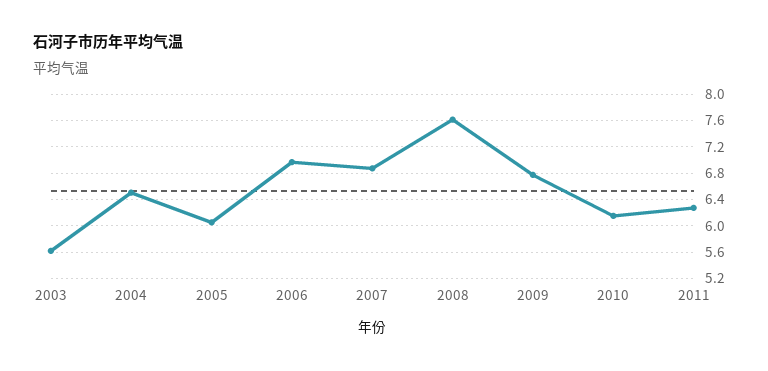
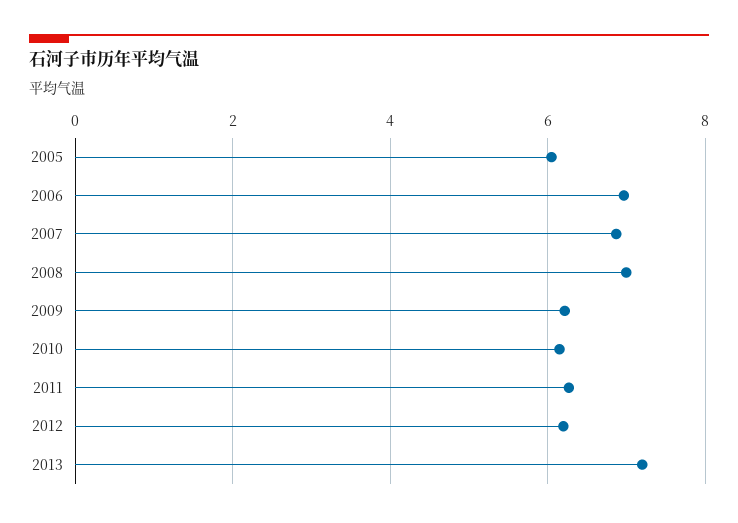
2003: 5.6 -> none
2004: 6.5 -> none
2008: 7.6 -> 7
2009: 6.8 -> 6.2
2012: none -> 6.2
2013: none -> 7.2

